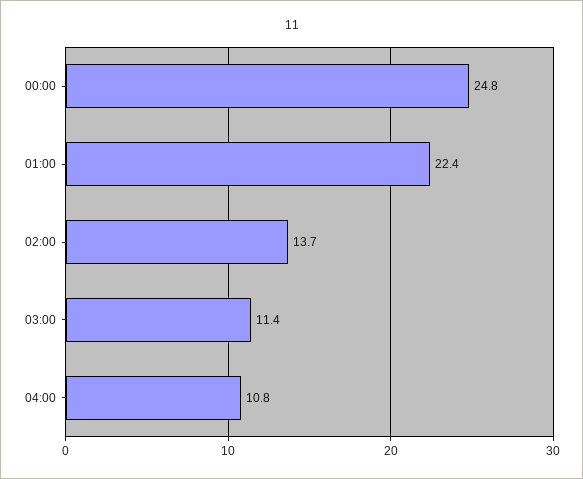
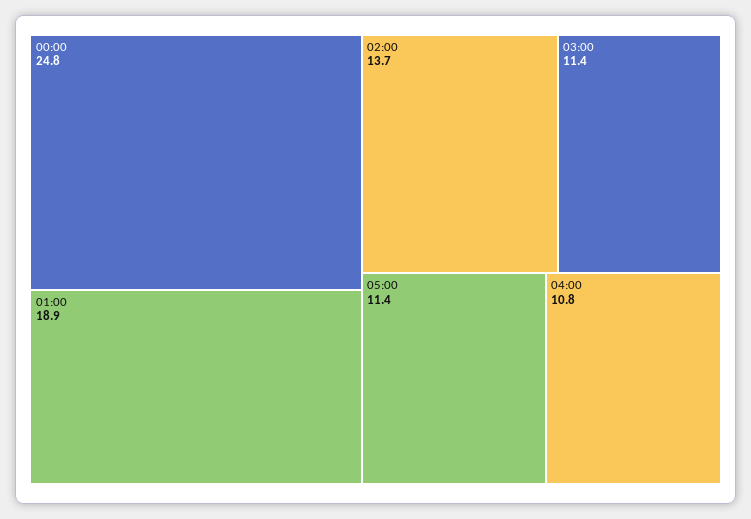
01:00: 22.4 -> 18.9
05:00: none -> 11.4

